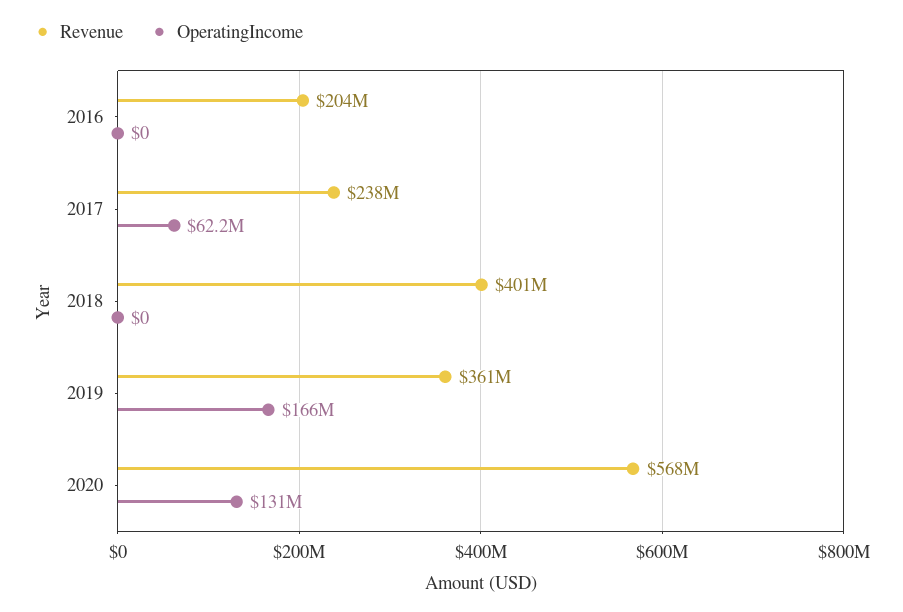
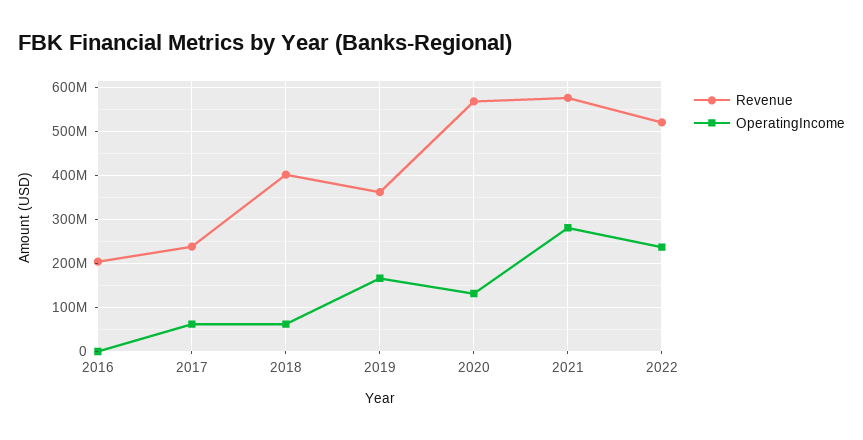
OperatingIncome, 2018: 0 -> 60000000
Revenue, 2021: none -> 580000000
OperatingIncome, 2021: none -> 280000000
Revenue, 2022: none -> 520000000
OperatingIncome, 2022: none -> 240000000

